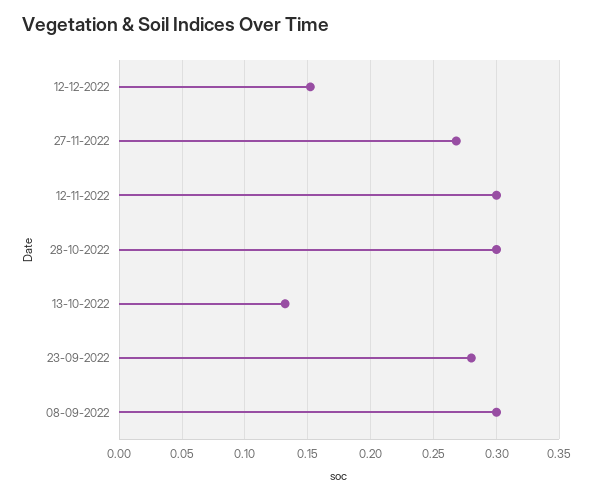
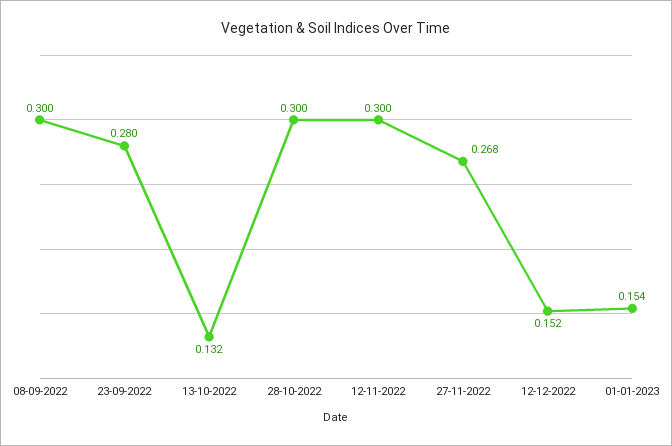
01-01-2023: none -> 0.154

